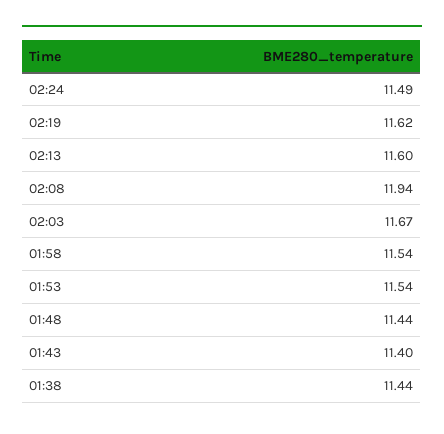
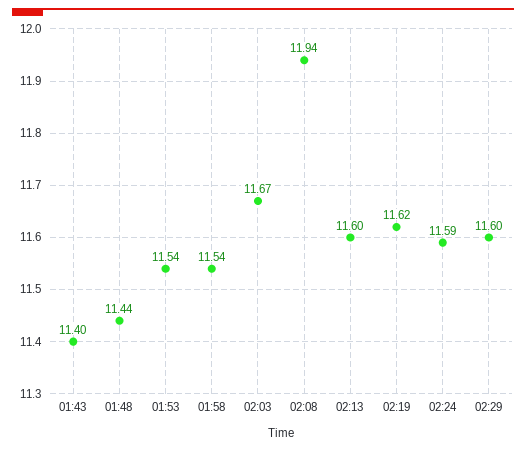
02:24: 11.49 -> 11.59
01:38: 11.44 -> none
02:29: none -> 11.6

